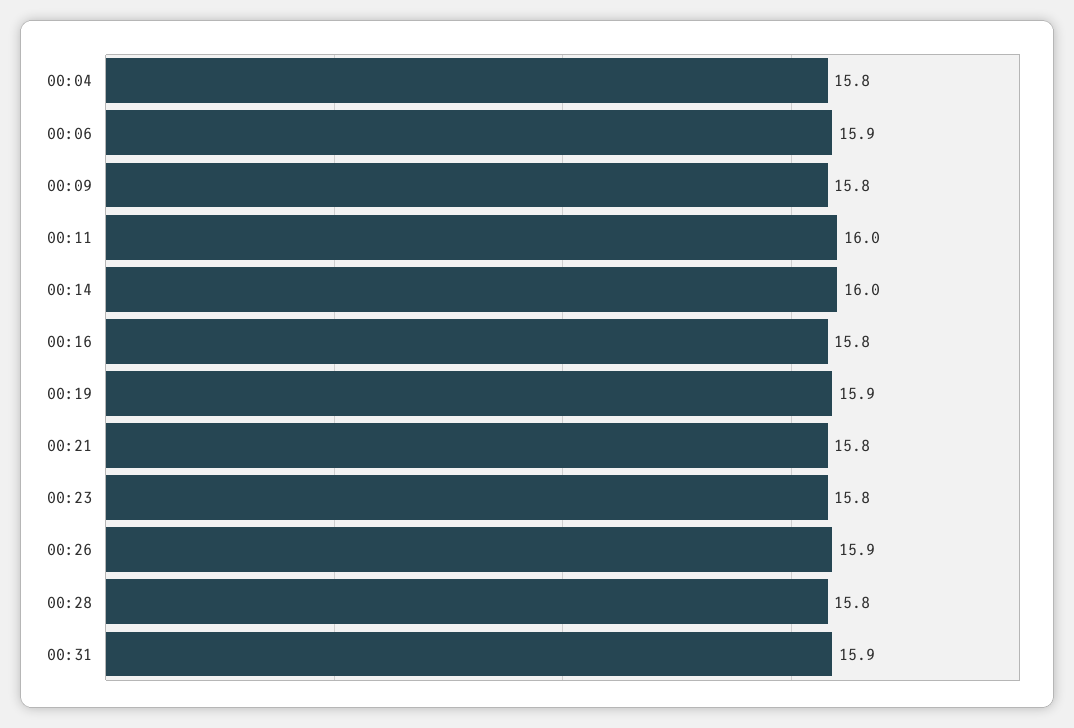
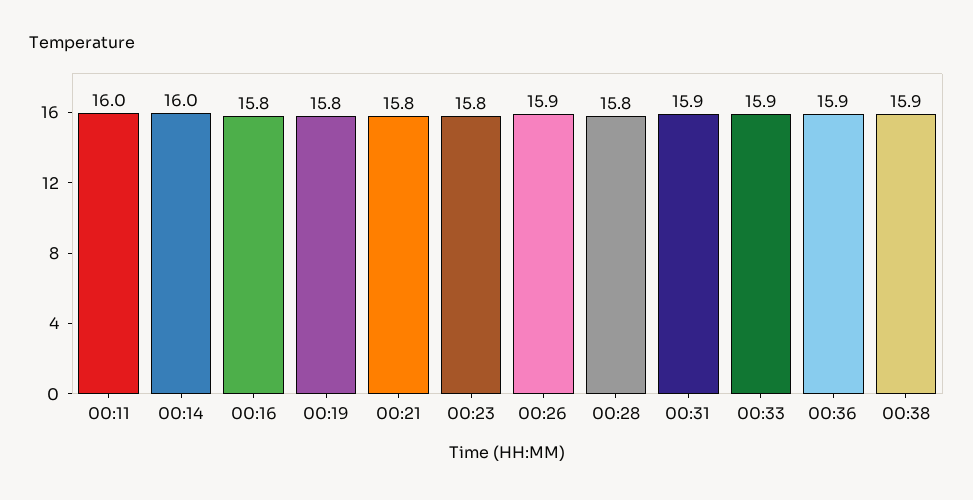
00:04: 15.8 -> none
00:06: 15.9 -> none
00:09: 15.8 -> none
00:19: 15.9 -> 15.8
00:33: none -> 15.9
00:36: none -> 15.9
00:38: none -> 15.9

